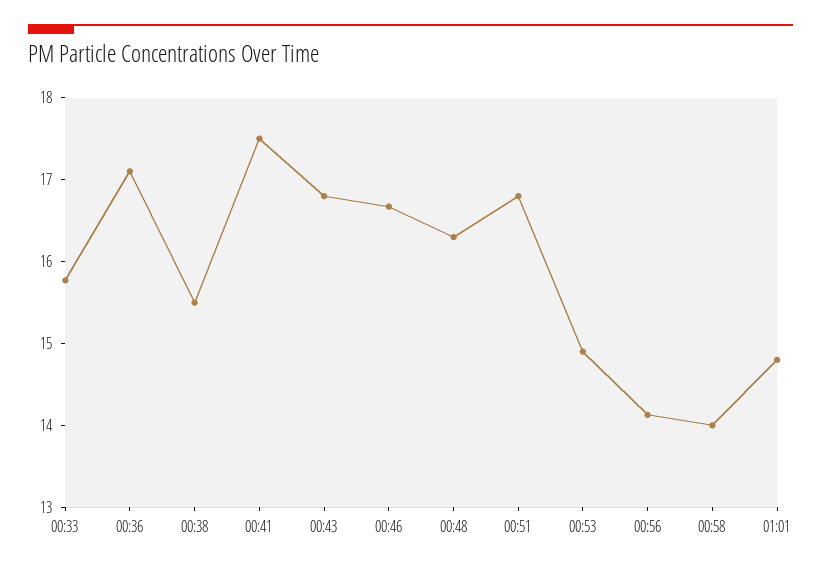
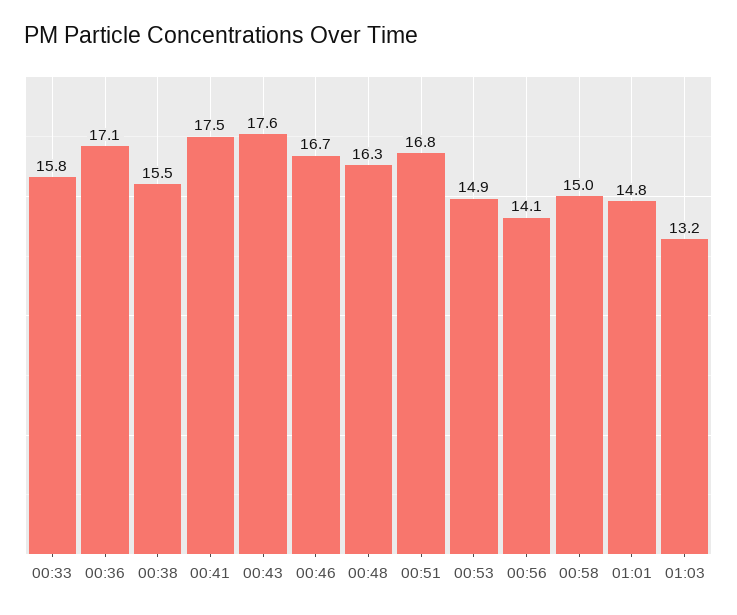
00:43: 16.8 -> 17.6
00:58: 14 -> 15
01:03: none -> 13.2

